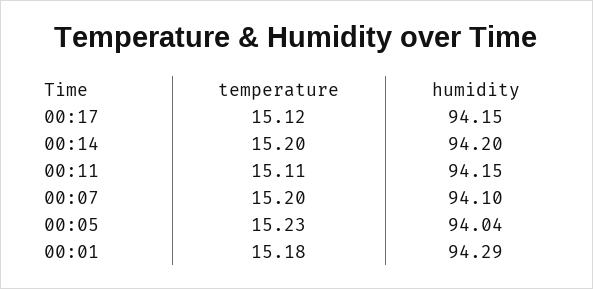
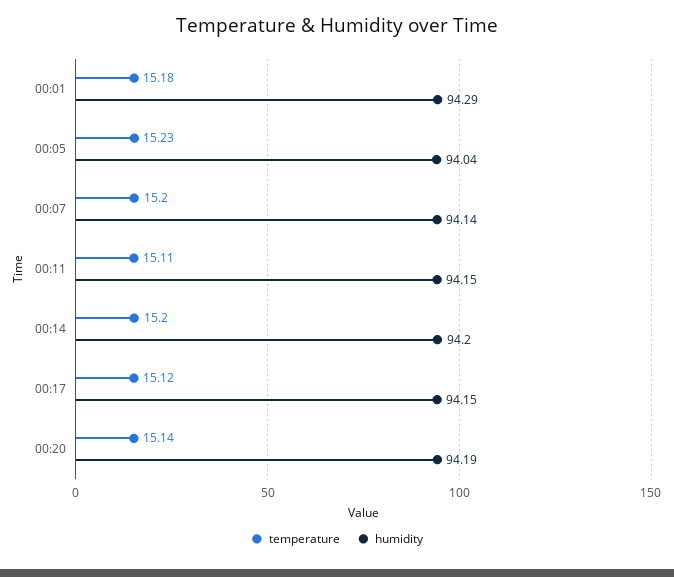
humidity, 00:07: 94.1 -> 94.14
temperature, 00:20: none -> 15.14
humidity, 00:20: none -> 94.19

